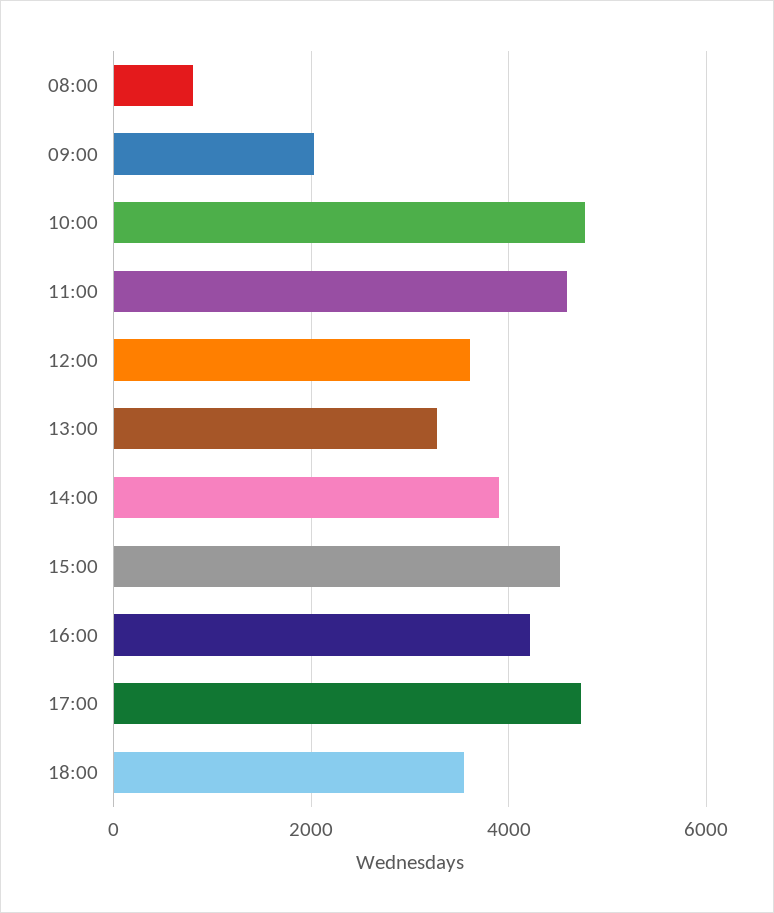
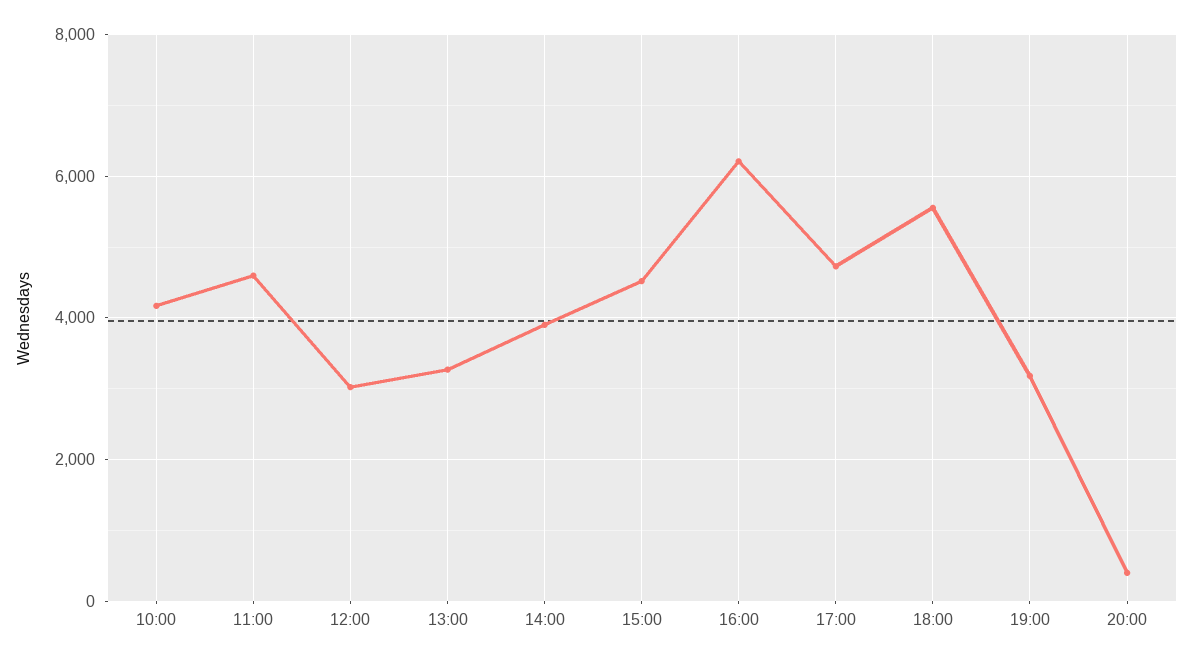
08:00: 800 -> none
09:00: 2000 -> none
10:00: 4800 -> 4200
12:00: 3600 -> 3000
16:00: 4200 -> 6200
18:00: 3600 -> 5600
19:00: none -> 3200
20:00: none -> 400

